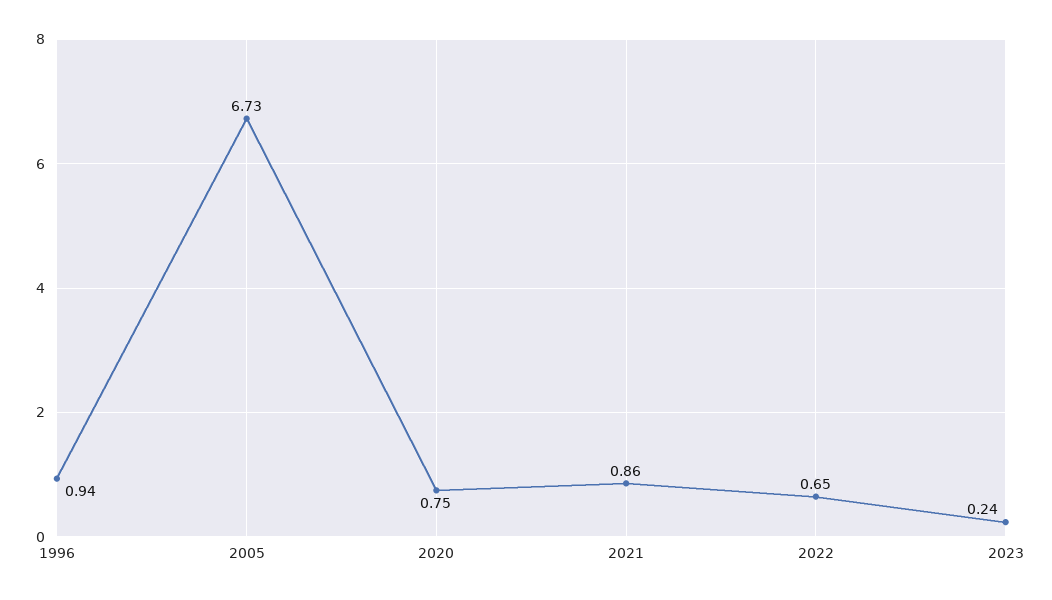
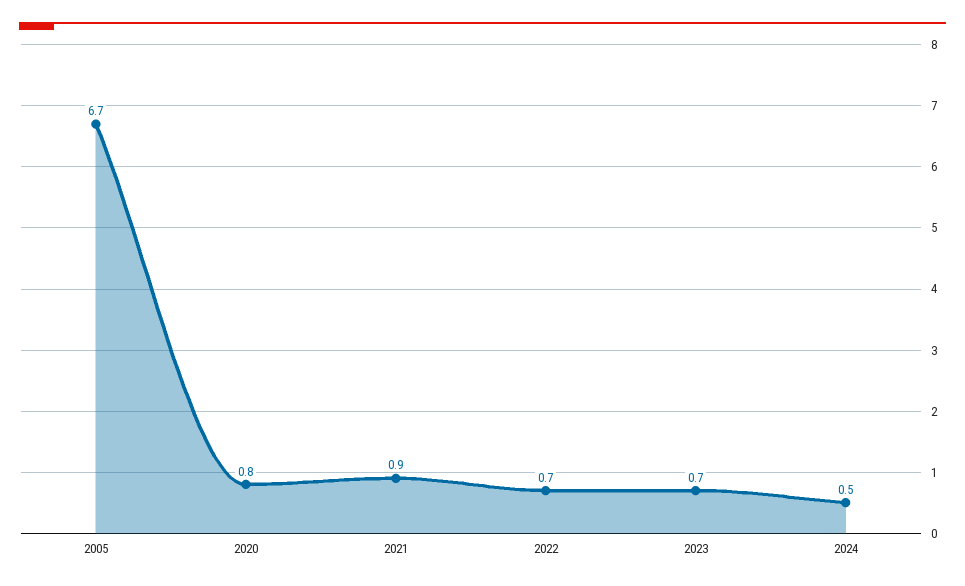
1996: 0.94 -> none
2023: 0.24 -> 0.7
2024: none -> 0.5

